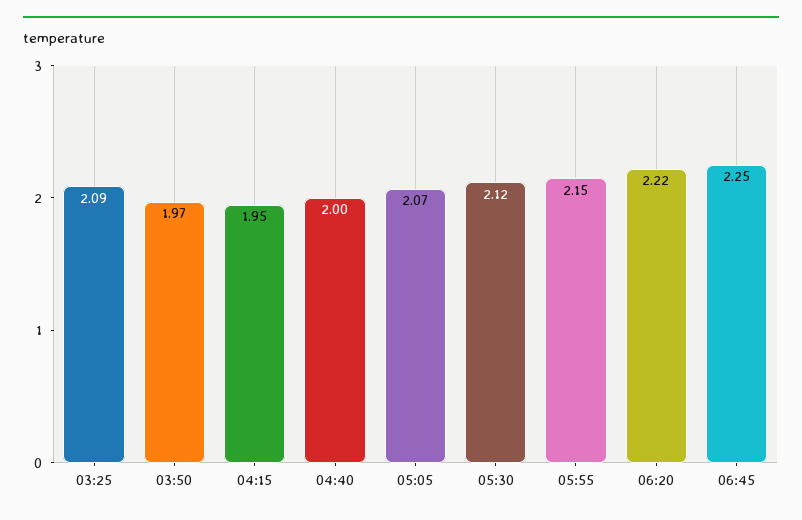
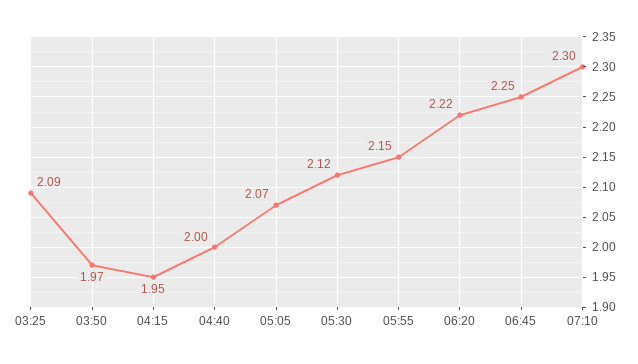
07:10: none -> 2.3

